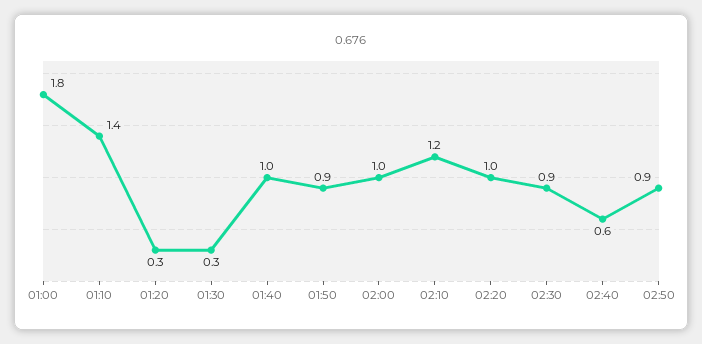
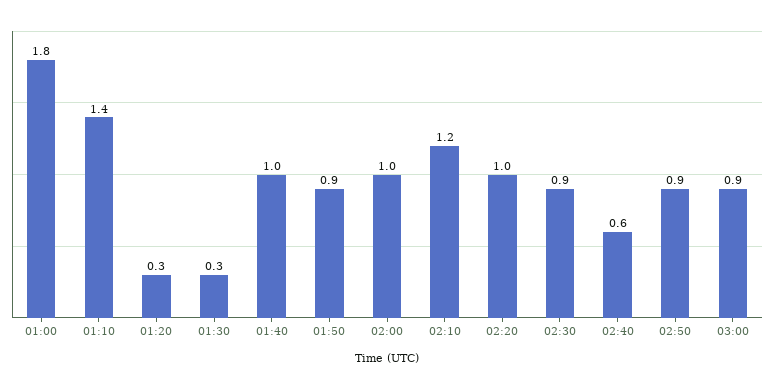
03:00: none -> 0.9

